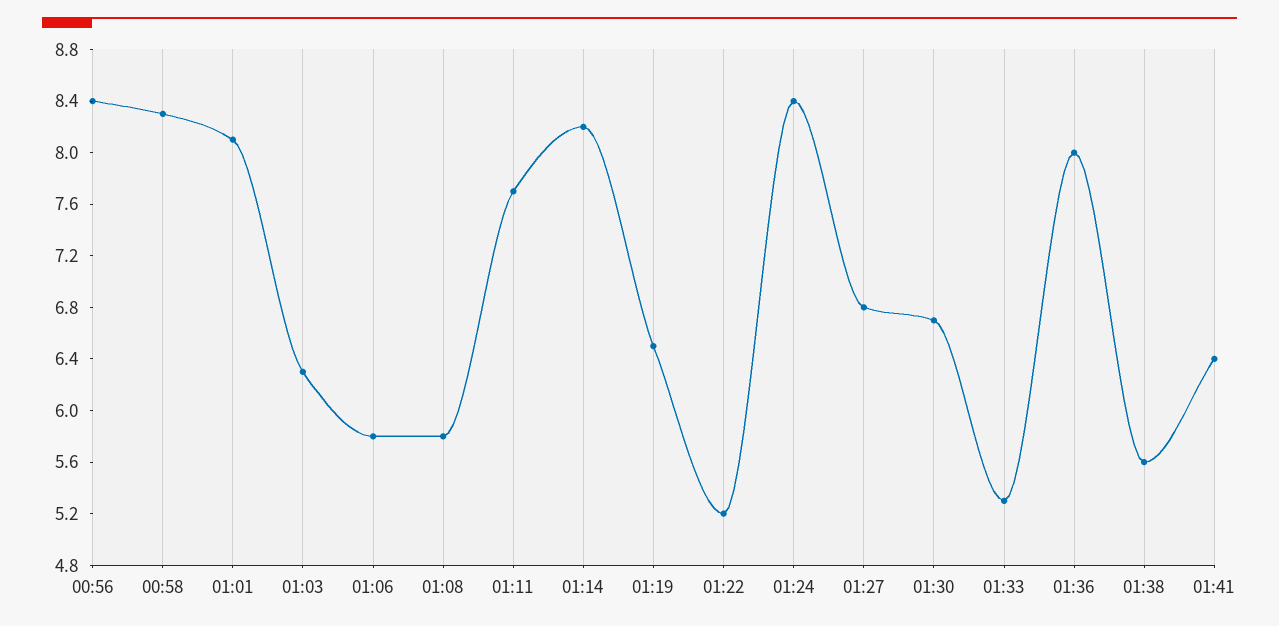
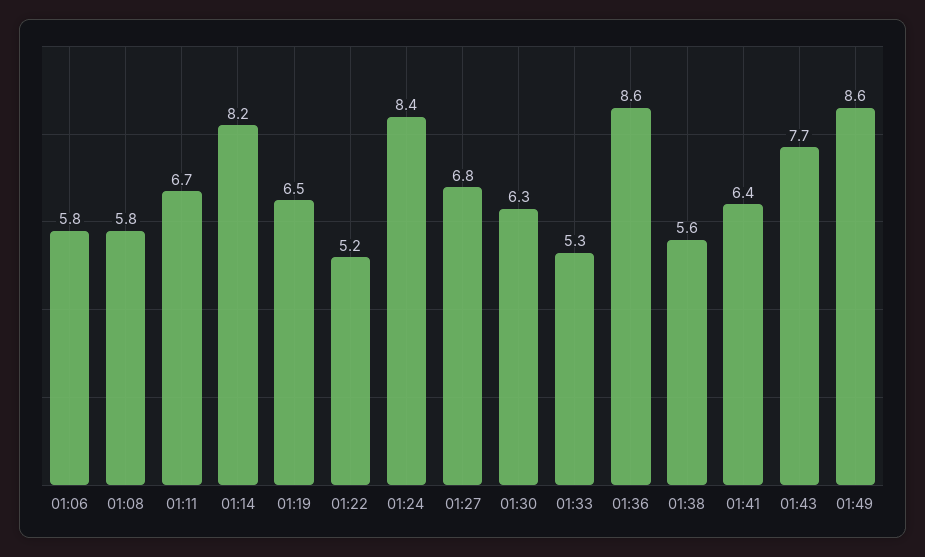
00:56: 8.4 -> none
00:58: 8.3 -> none
01:01: 8.1 -> none
01:03: 6.3 -> none
01:11: 7.7 -> 6.7
01:30: 6.7 -> 6.3
01:36: 8 -> 8.6
01:43: none -> 7.7
01:49: none -> 8.6

